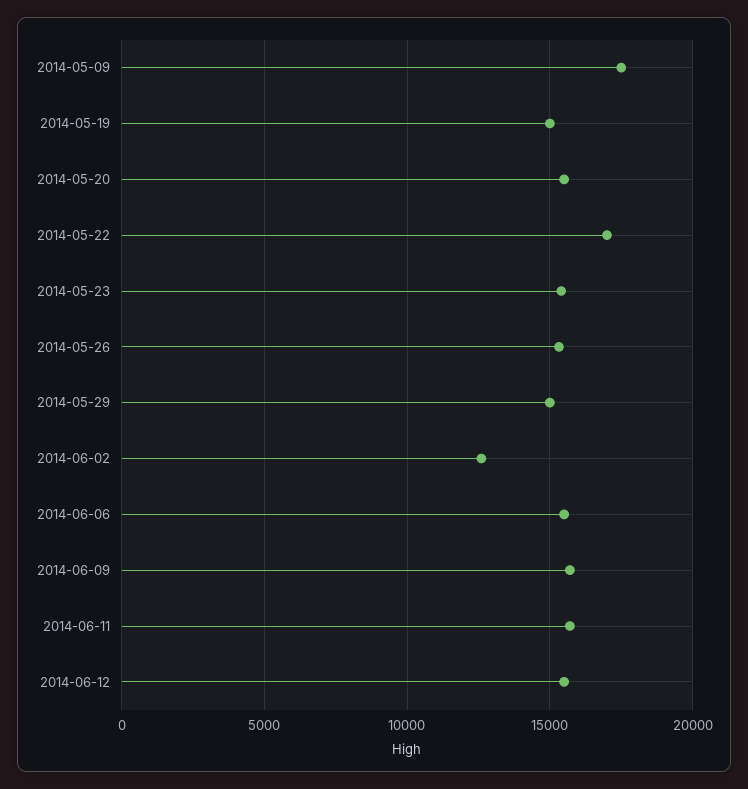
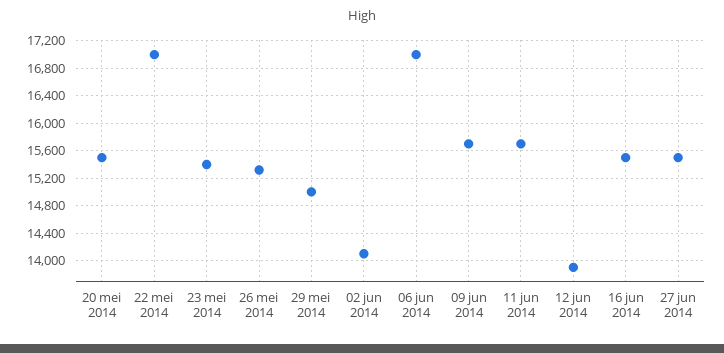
2014-05-09: 17500 -> none
2014-05-19: 15000 -> none
2014-06-02: 12500 -> 14100
2014-06-06: 15500 -> 17000
2014-06-12: 15500 -> 13900
16 jun 2014: none -> 15500
27 jun 2014: none -> 15500

